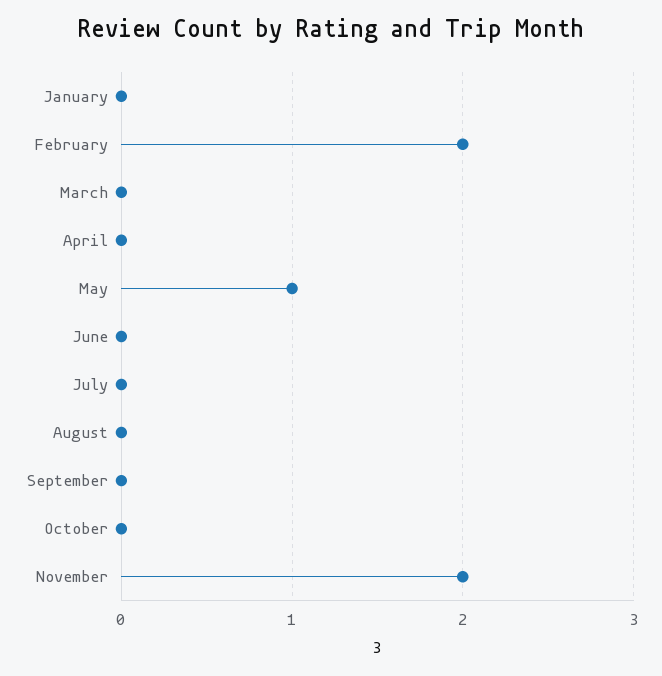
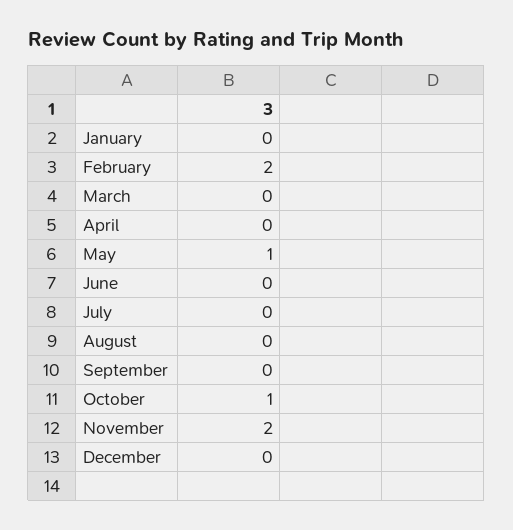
October: 0 -> 1
December: none -> 0

